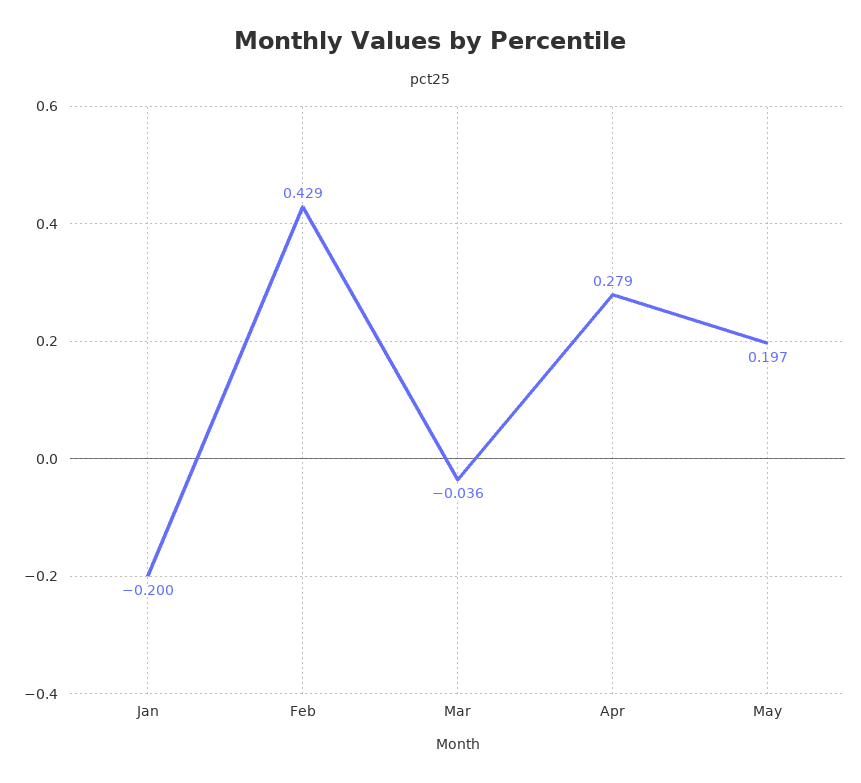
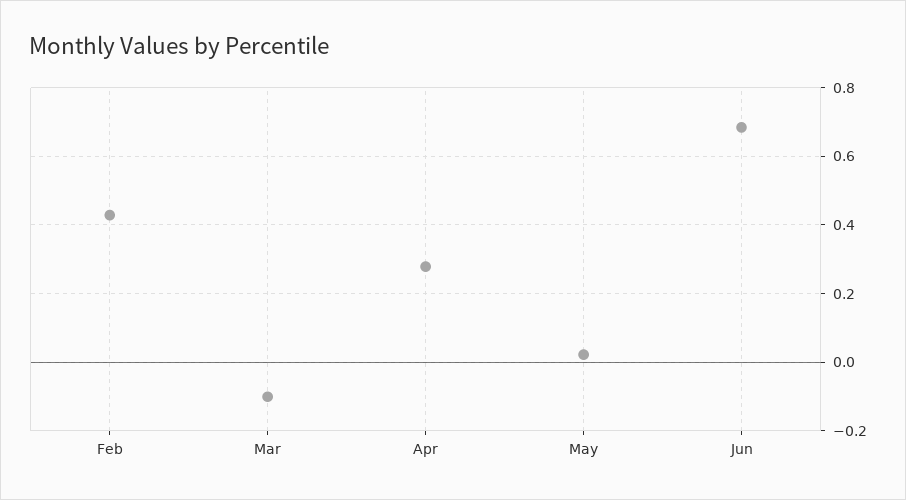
Jan: -0.2 -> none
Mar: -0.036 -> -0.1
May: 0.197 -> 0.02
Jun: none -> 0.68

